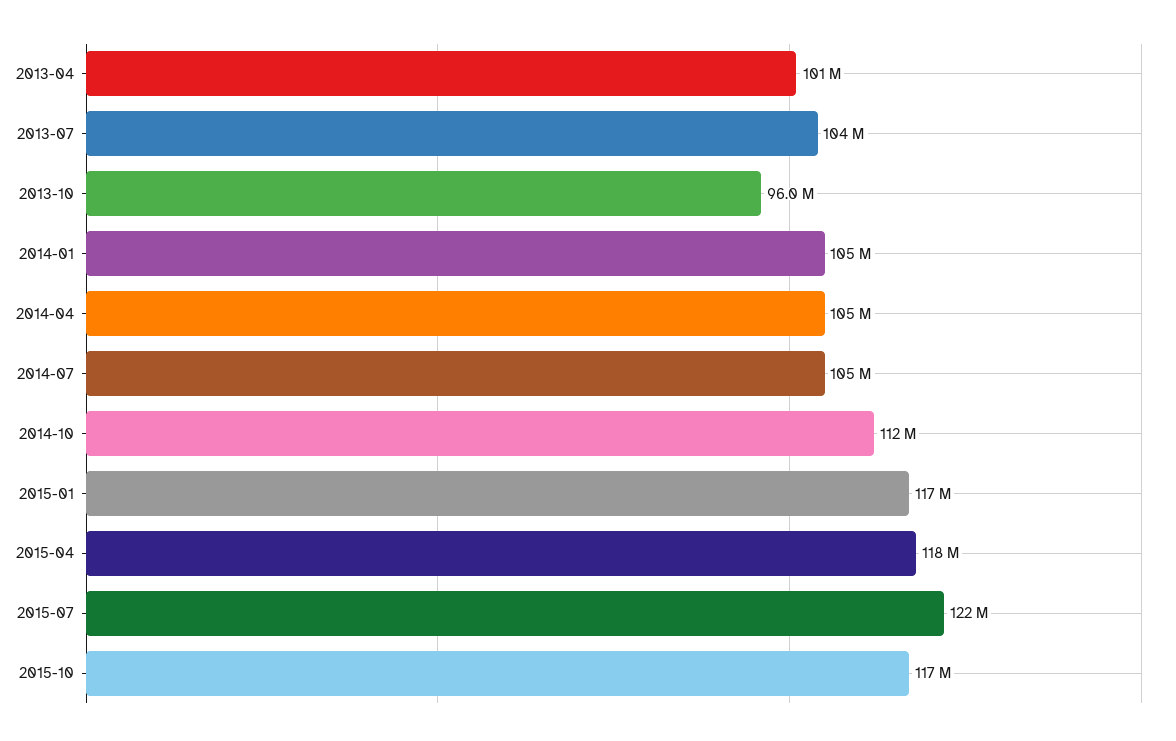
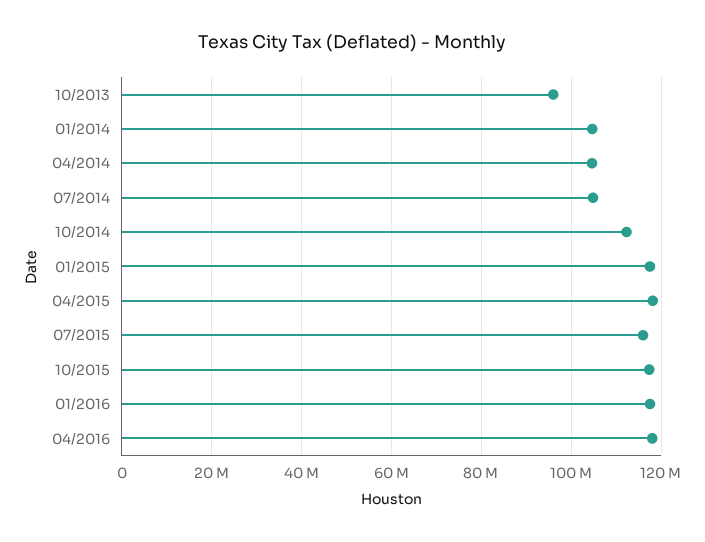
2013-04: 101000000 -> none
2013-07: 104000000 -> none
2015-07: 122000000 -> 116000000
01/2016: none -> 118000000
04/2016: none -> 118000000

